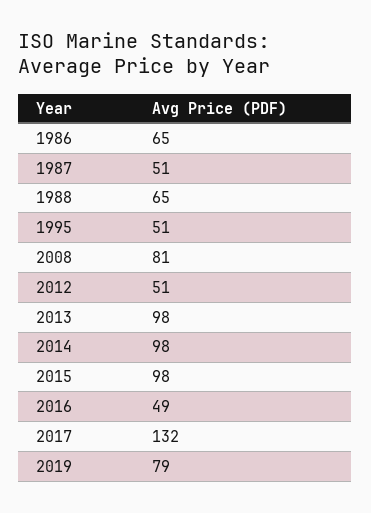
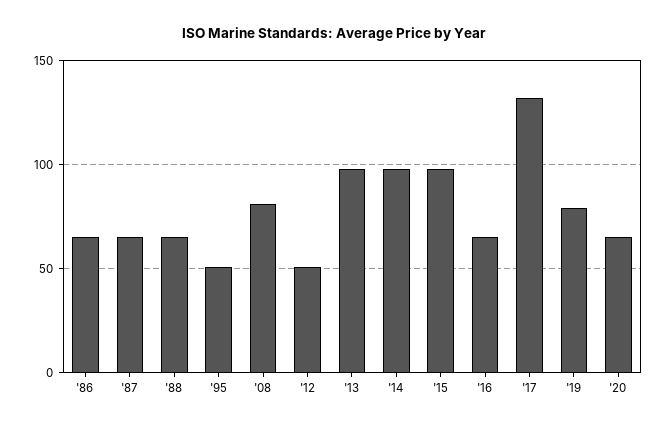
1987: 51 -> 65
2016: 49 -> 65
'20: none -> 65

